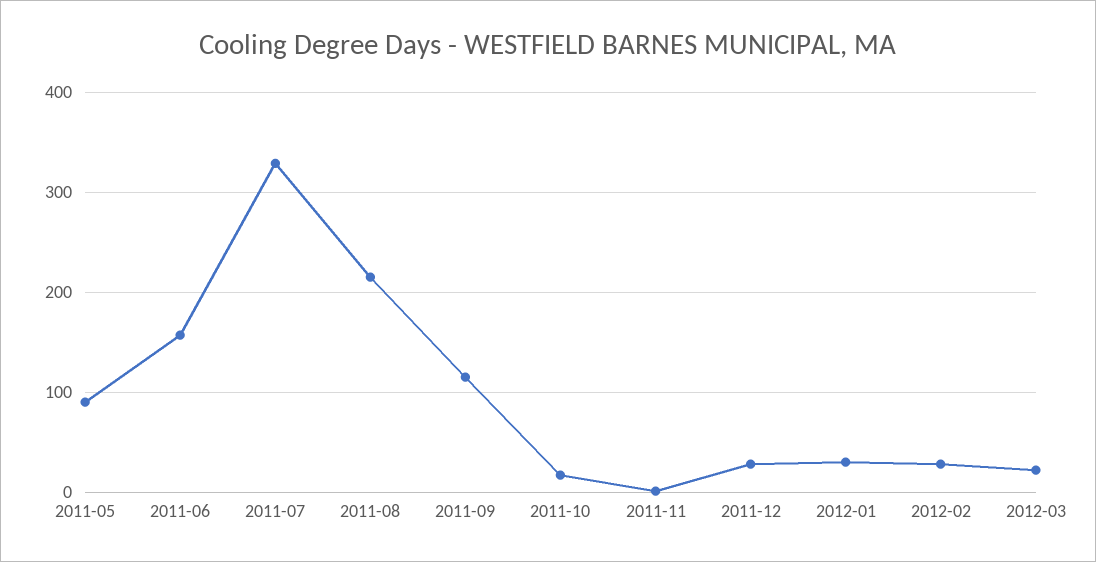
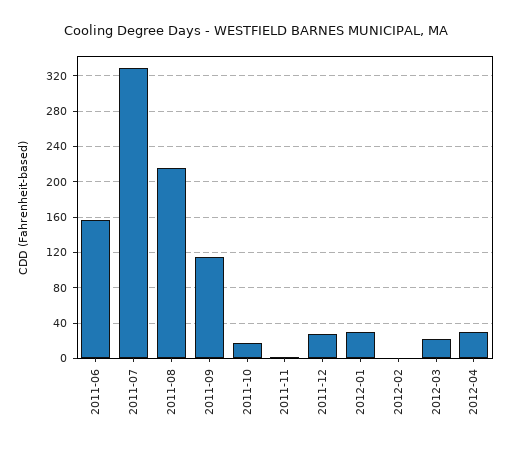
2011-05: 90 -> none
2012-02: 30 -> 0
2012-04: none -> 30

